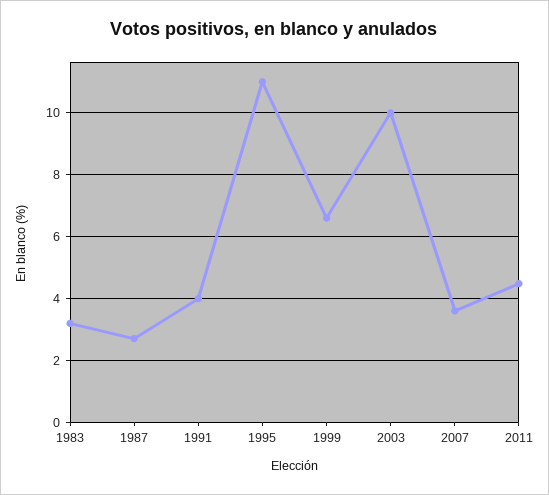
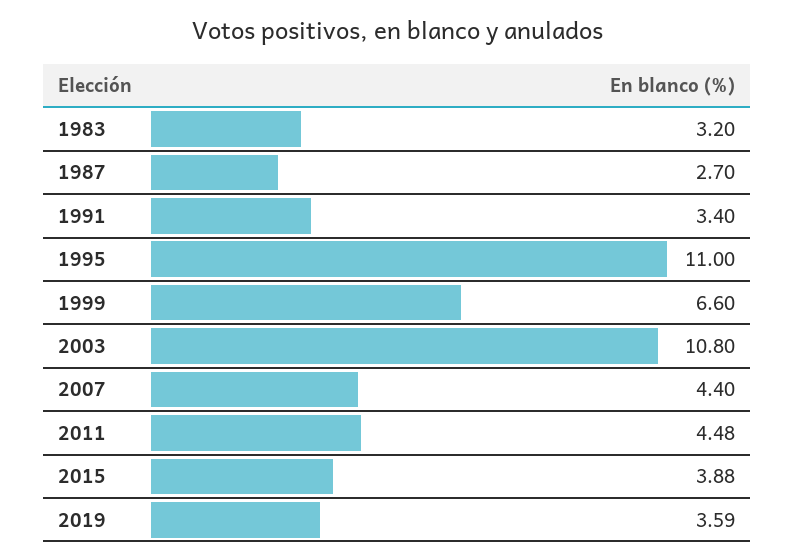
1991: 4 -> 3.4
2003: 10 -> 10.8
2007: 3.6 -> 4.4
2015: none -> 3.88
2019: none -> 3.59

